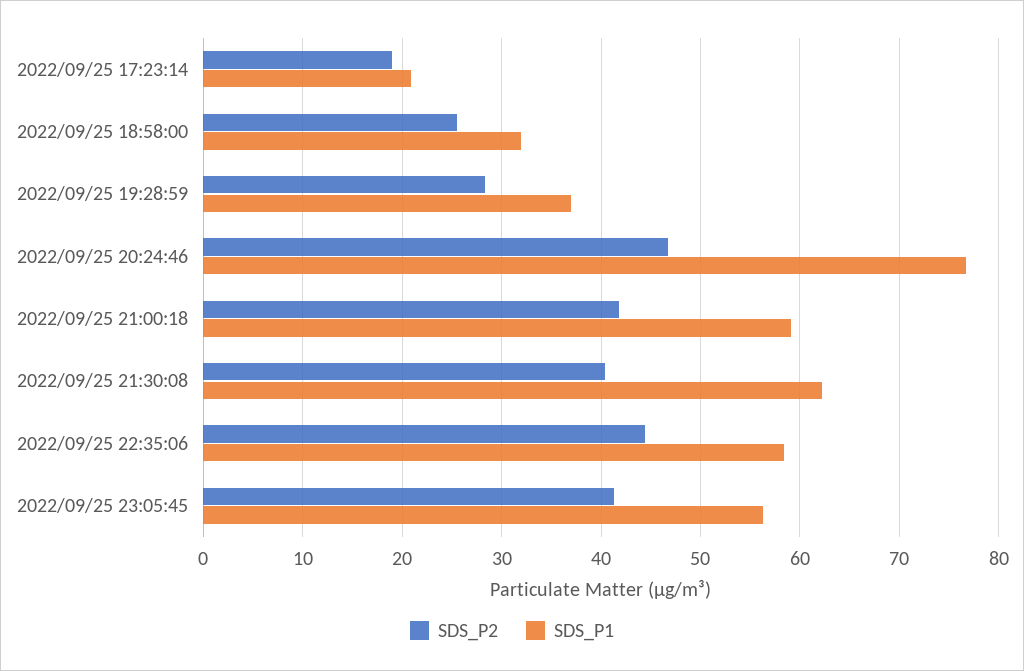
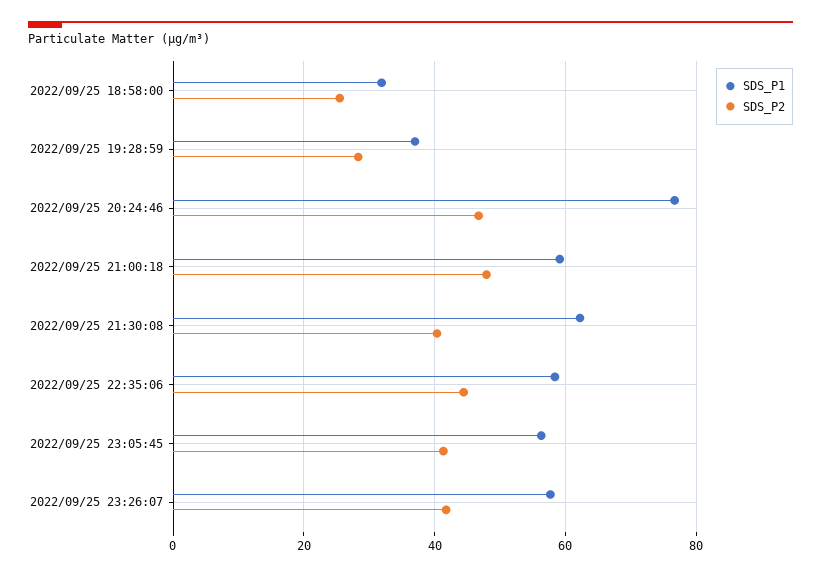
SDS_P2, 2022/09/25 17:23:14: 19 -> none
SDS_P1, 2022/09/25 17:23:14: 21 -> none
SDS_P2, 2022/09/25 21:00:18: 42 -> 48
SDS_P1, 2022/09/25 23:26:07: none -> 58
SDS_P2, 2022/09/25 23:26:07: none -> 42

